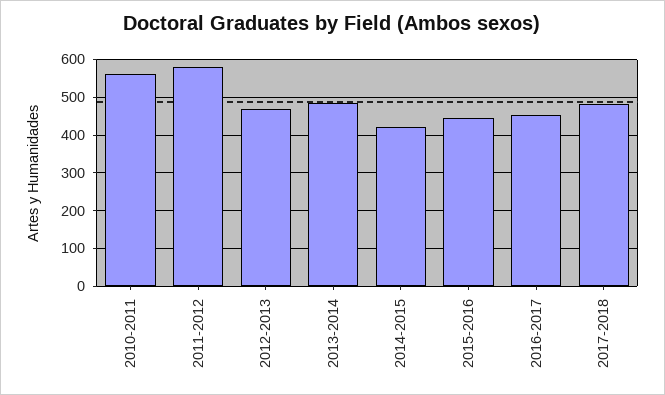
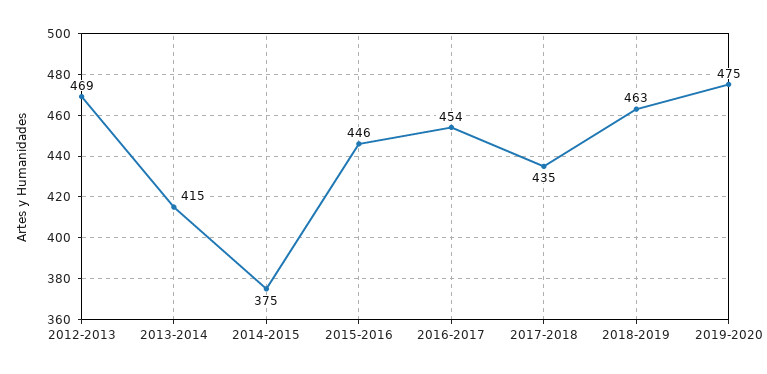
2010-2011: 560 -> none
2011-2012: 580 -> none
2013-2014: 480 -> 415
2014-2015: 420 -> 375
2017-2018: 480 -> 435
2018-2019: none -> 463
2019-2020: none -> 475

